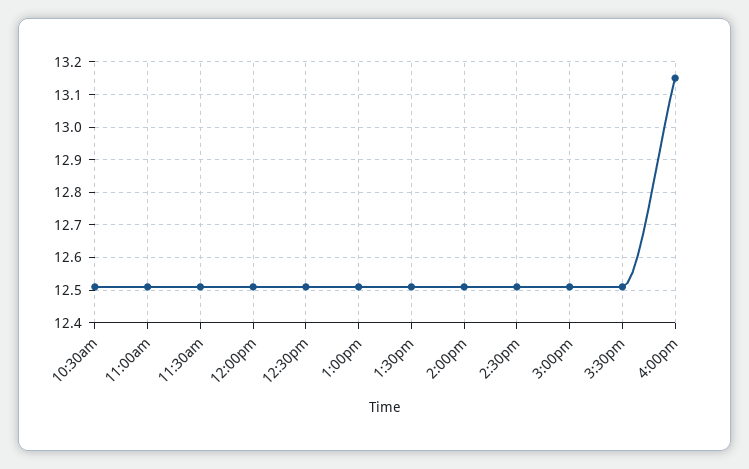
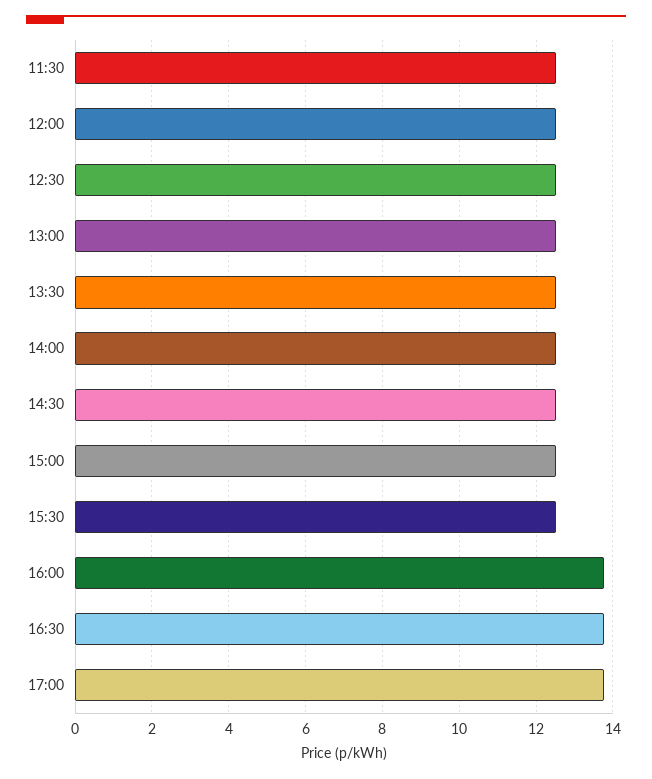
10:30am: 12.5 -> none
11:00am: 12.5 -> none
4:00pm: 13.15 -> 13.8
16:30: none -> 13.8
17:00: none -> 13.8

